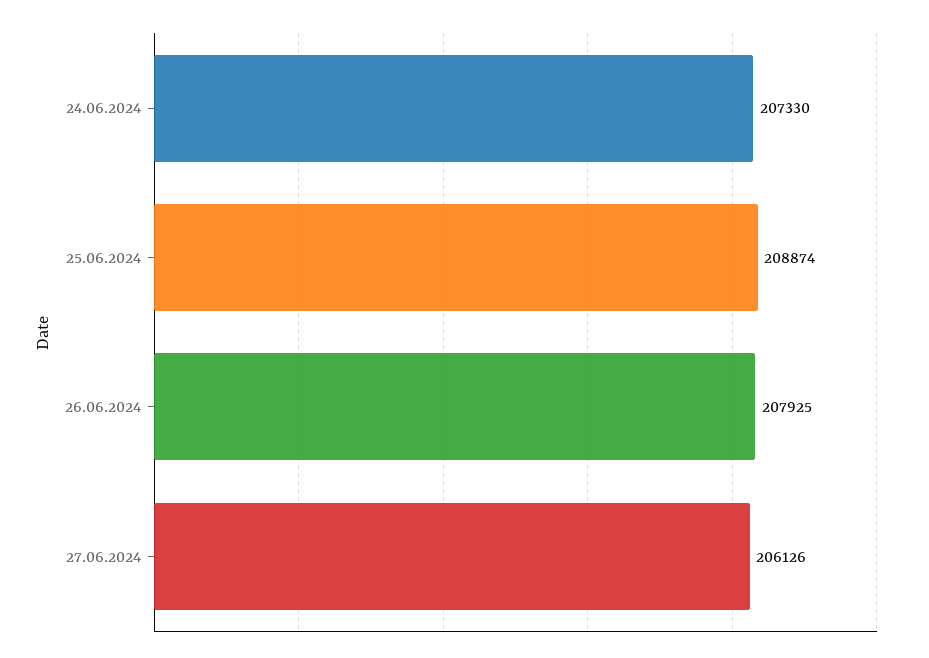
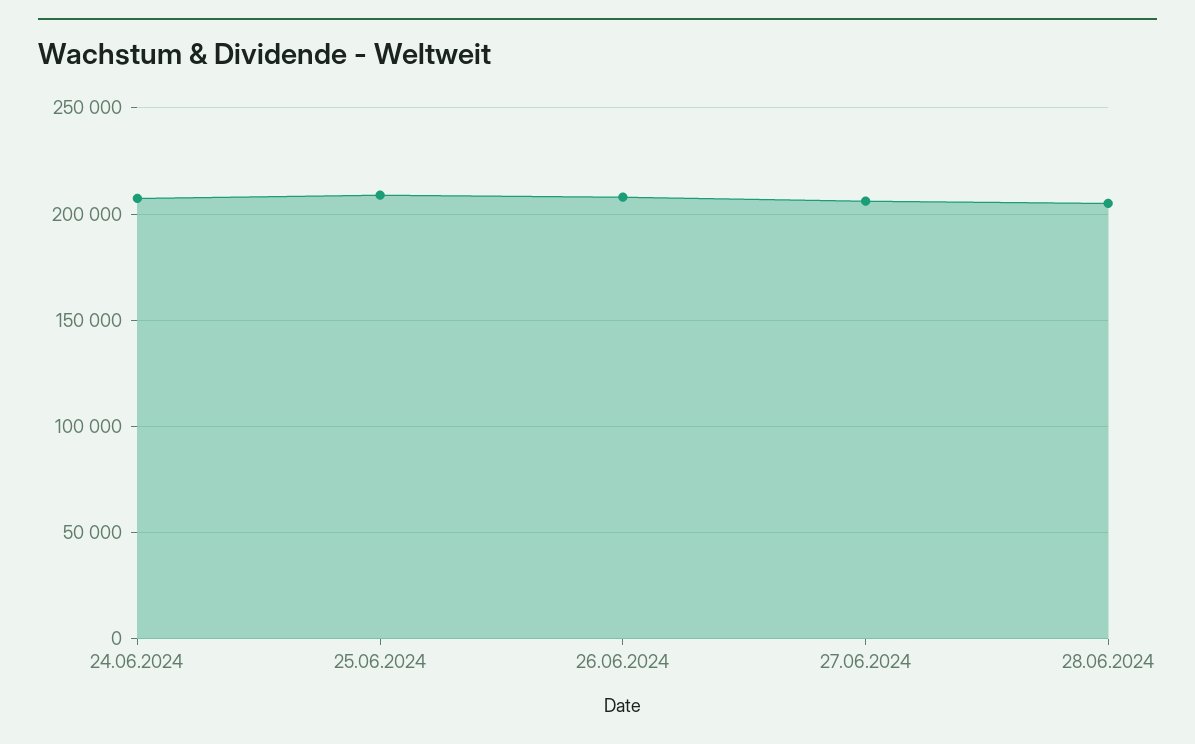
28.06.2024: none -> 205000

